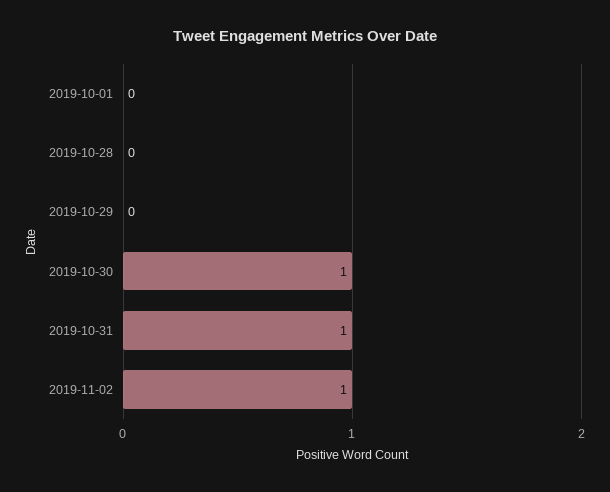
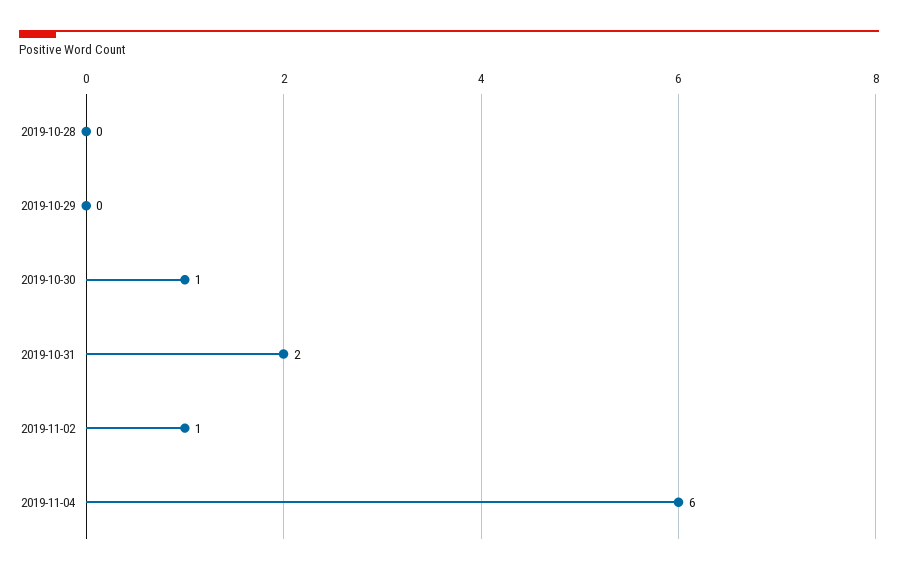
2019-10-01: 0 -> none
2019-10-31: 1 -> 2
2019-11-04: none -> 6

